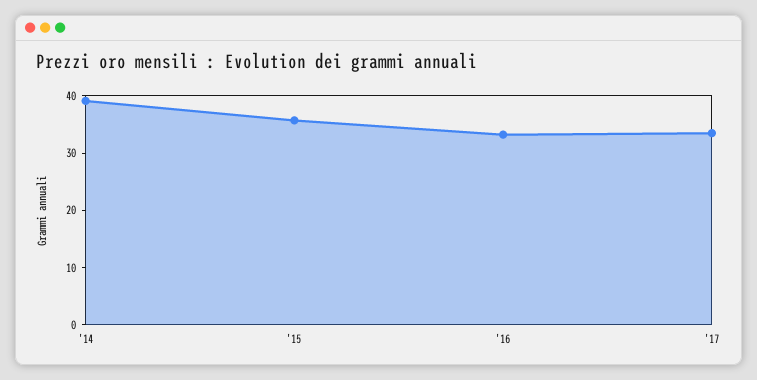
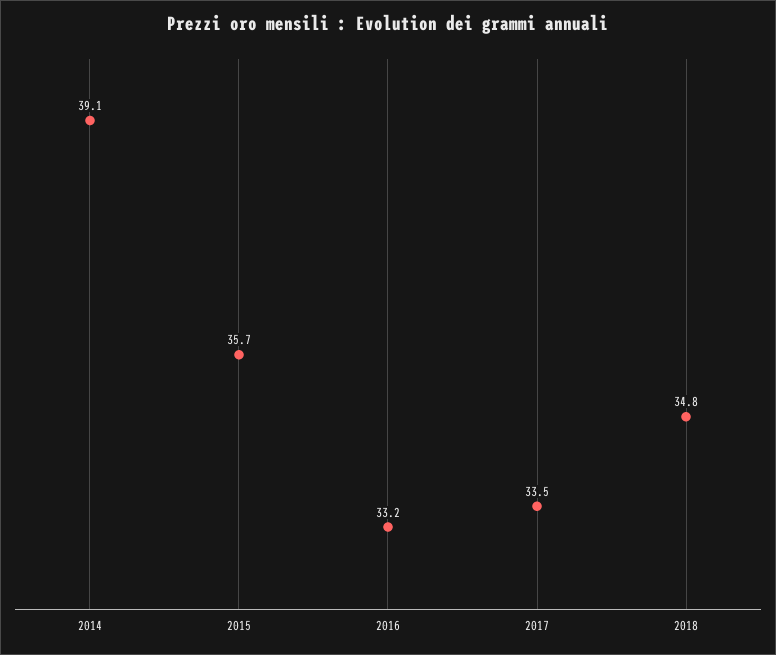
2018: none -> 34.8

